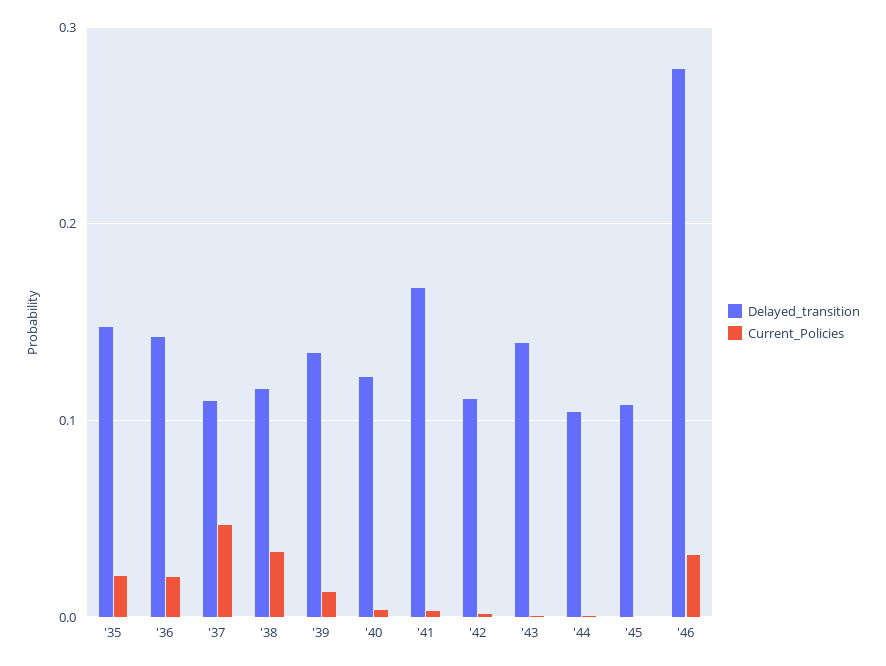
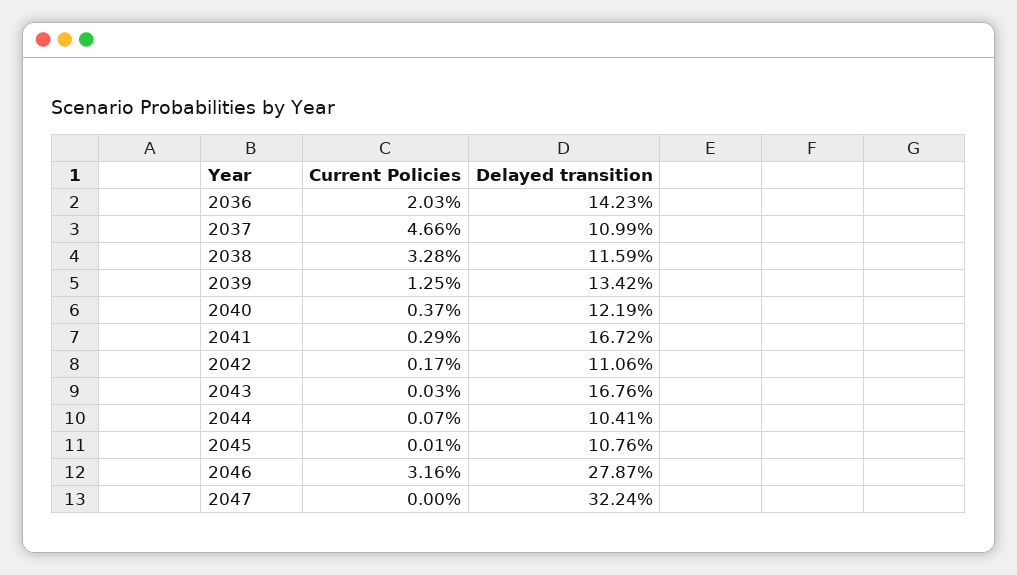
Delayed_transition, '35: 0.15 -> none
Current_Policies, '35: 0.02 -> none
Delayed_transition, '43: 0.14 -> 0.1676
Current_Policies, 2047: none -> 0
Delayed_transition, 2047: none -> 0.3224

